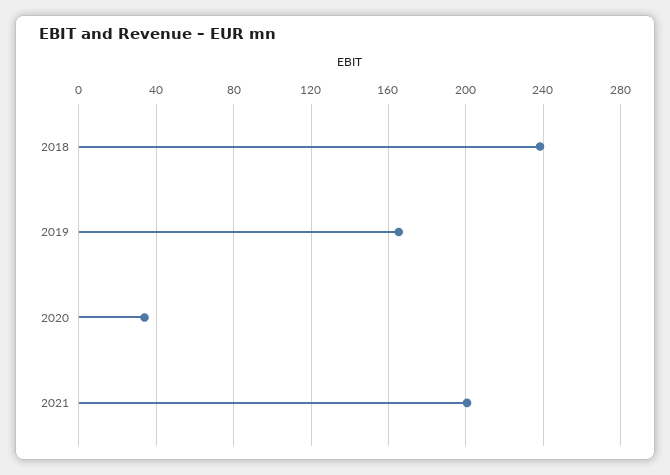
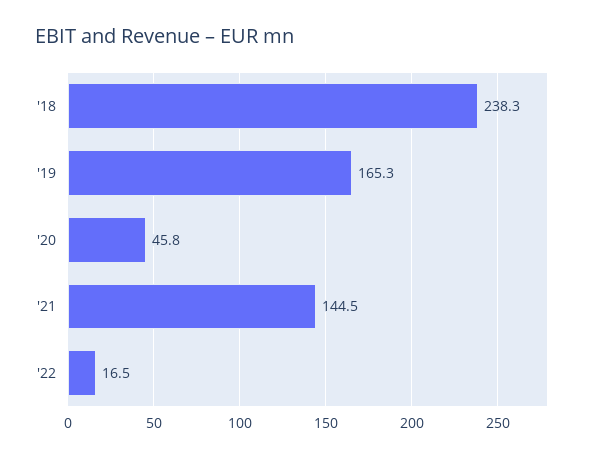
2020: 35 -> 45.8
2021: 200 -> 144.5
'22: none -> 16.5

